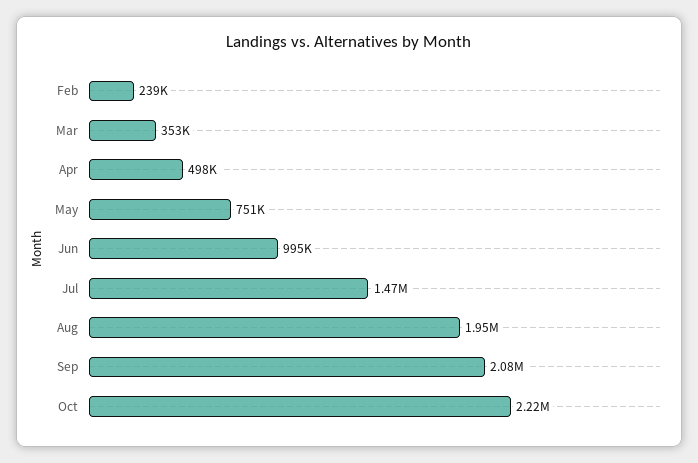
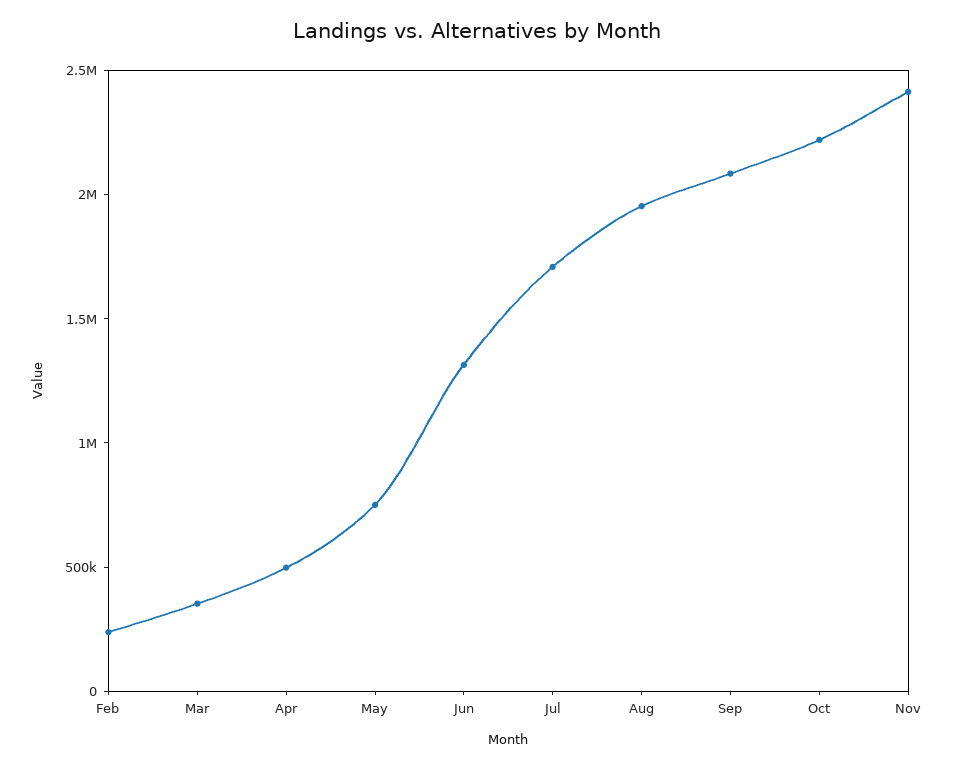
Jun: 995000 -> 1300000
Jul: 1470000 -> 1700000
Nov: none -> 2400000

